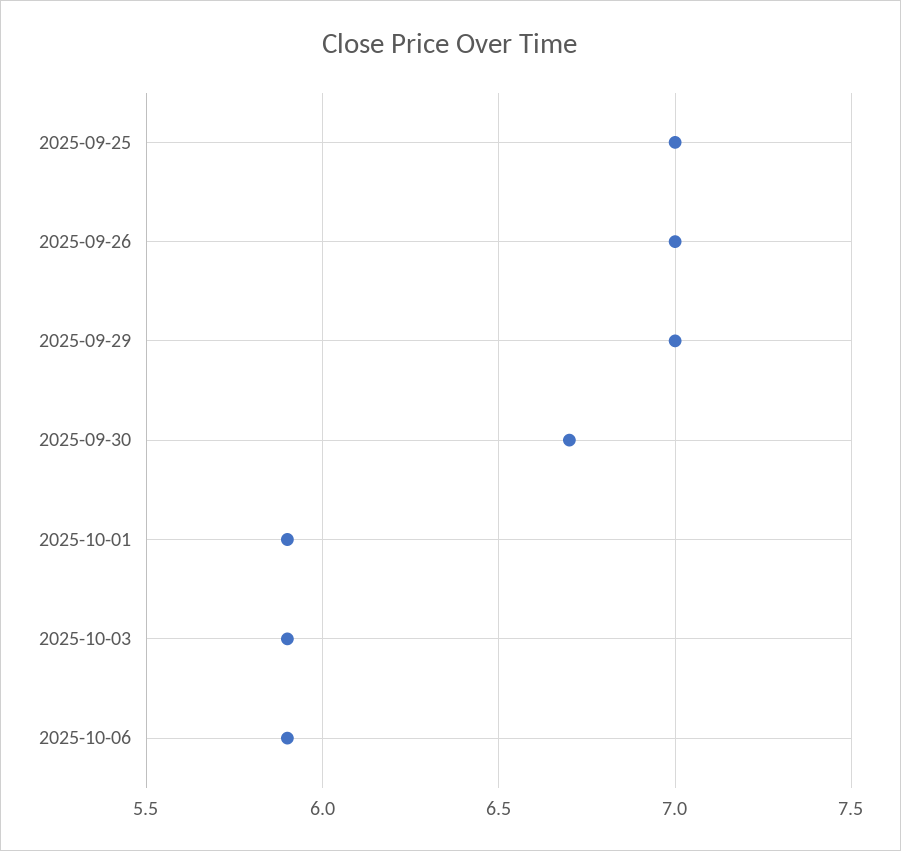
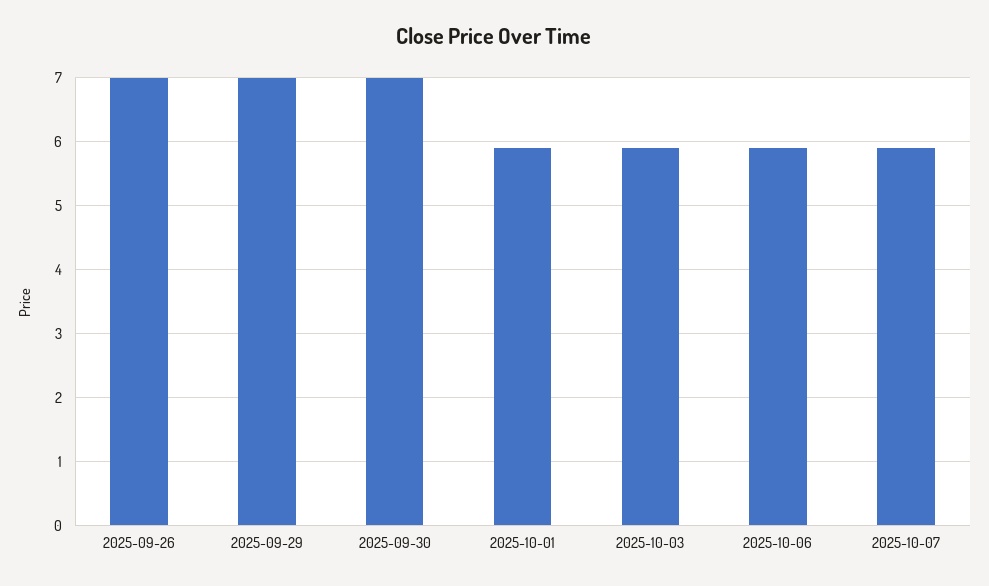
2025-09-25: 7 -> none
2025-09-30: 6.7 -> 7
2025-10-07: none -> 5.9

